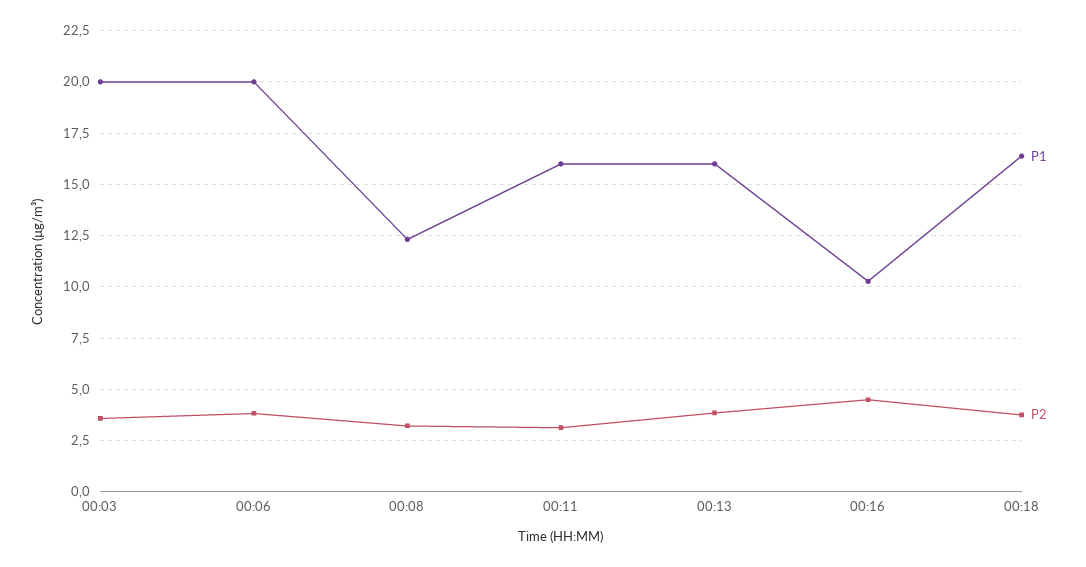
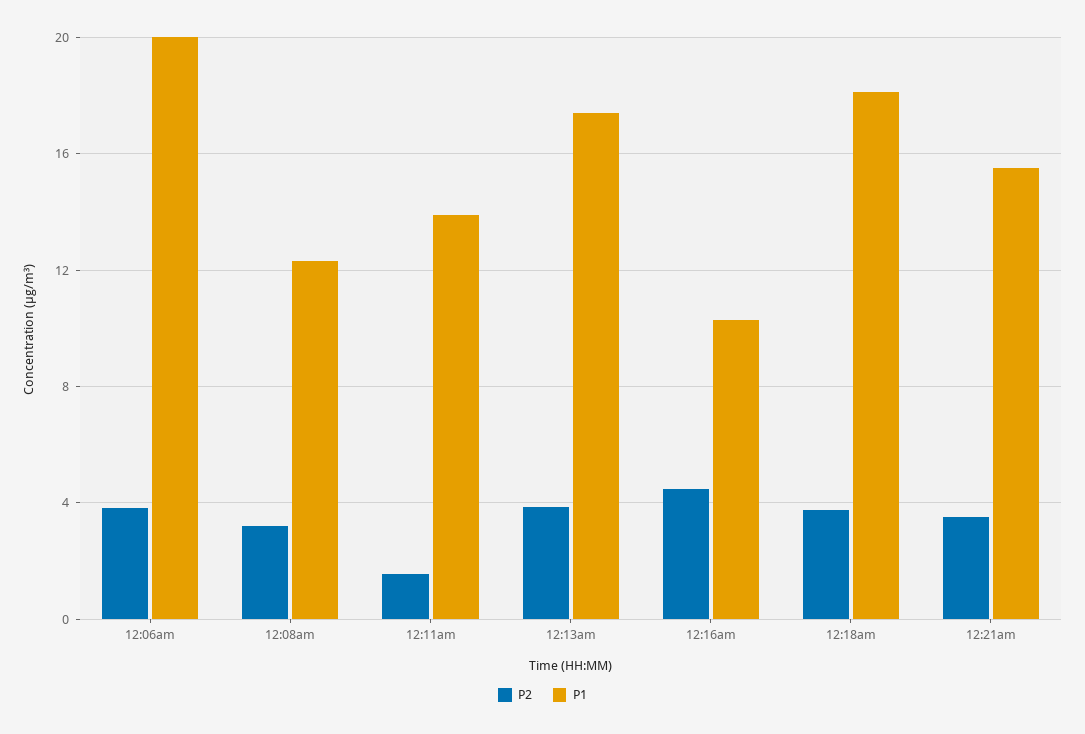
P1, 00:03: 20 -> none
P2, 00:03: 3.5 -> none
P1, 00:11: 16 -> 14
P2, 00:11: 3 -> 1.5
P1, 00:13: 16 -> 17.5
P1, 00:18: 16.5 -> 18
P2, 12:21am: none -> 3.5
P1, 12:21am: none -> 15.5

